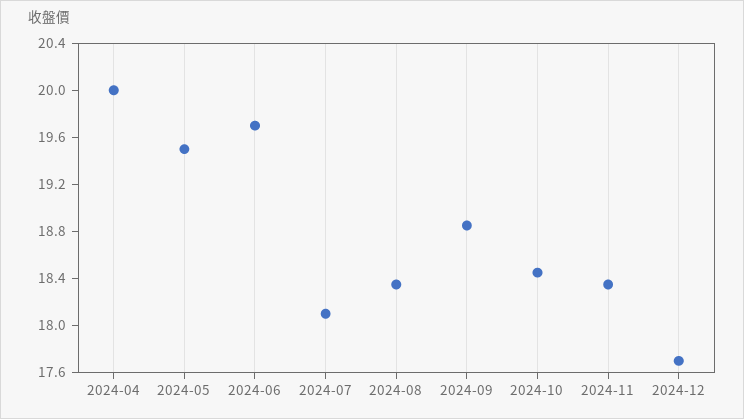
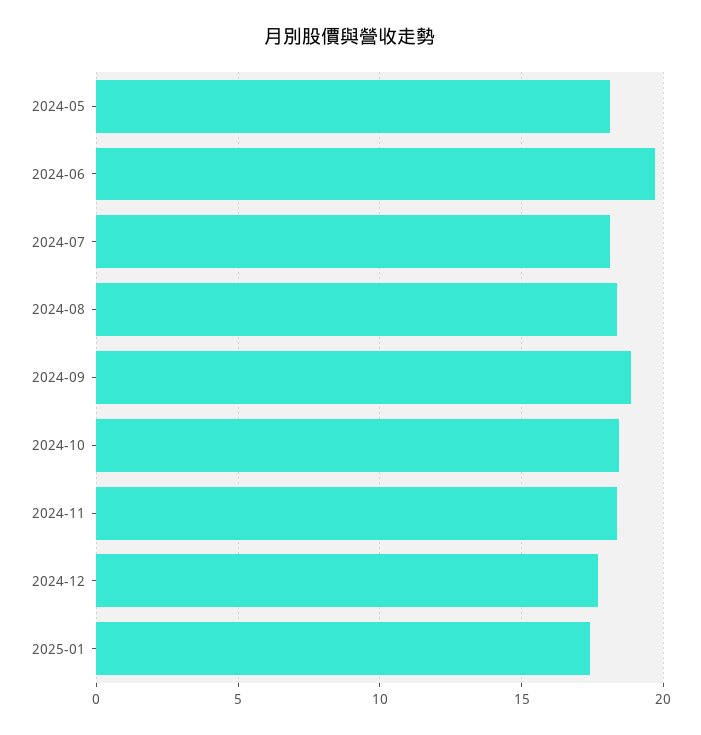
2024-04: 20 -> none
2024-05: 19.5 -> 18
2025-01: none -> 17.5

